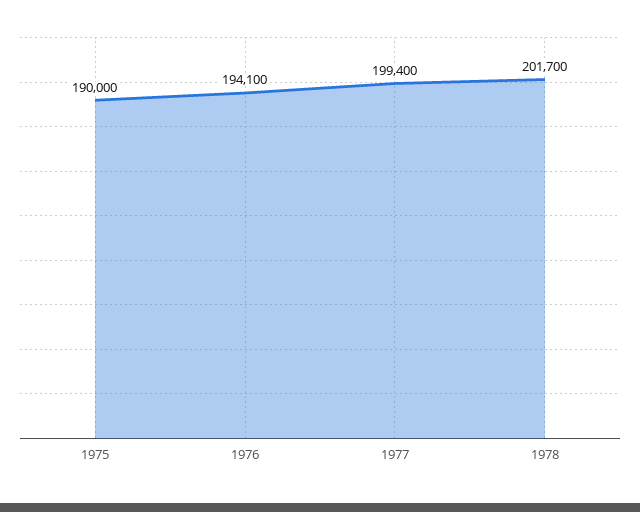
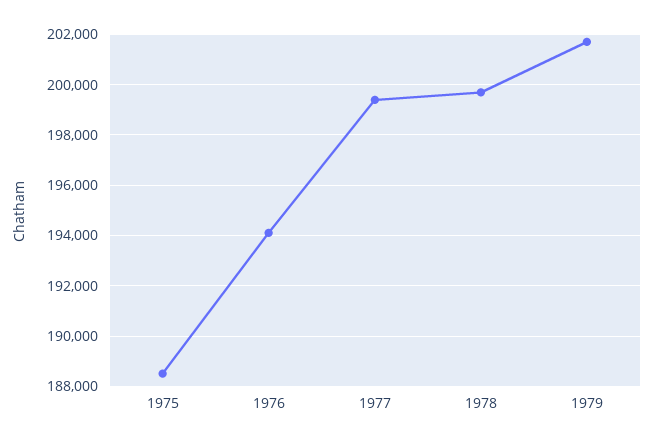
1975: 190000 -> 188500
1978: 201700 -> 199750
1979: none -> 201750

